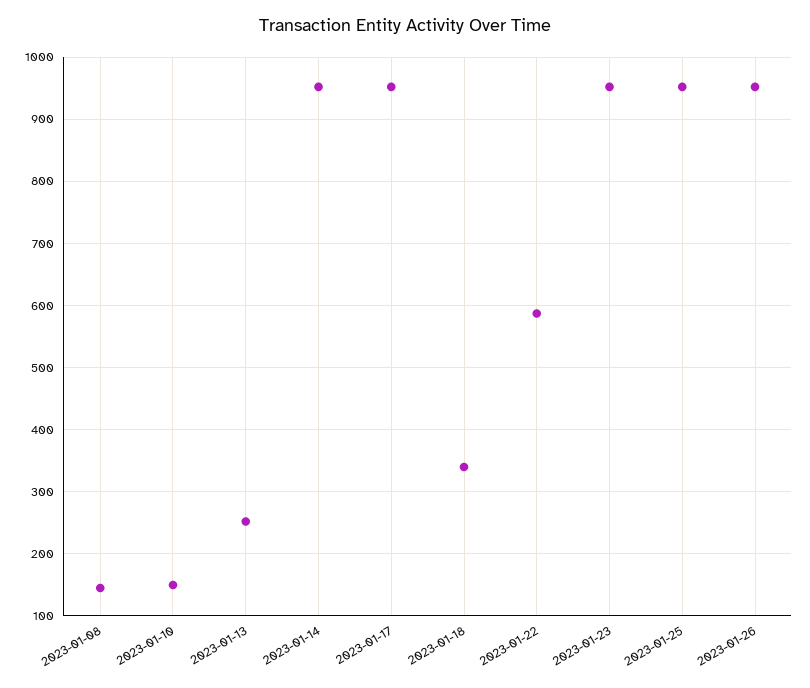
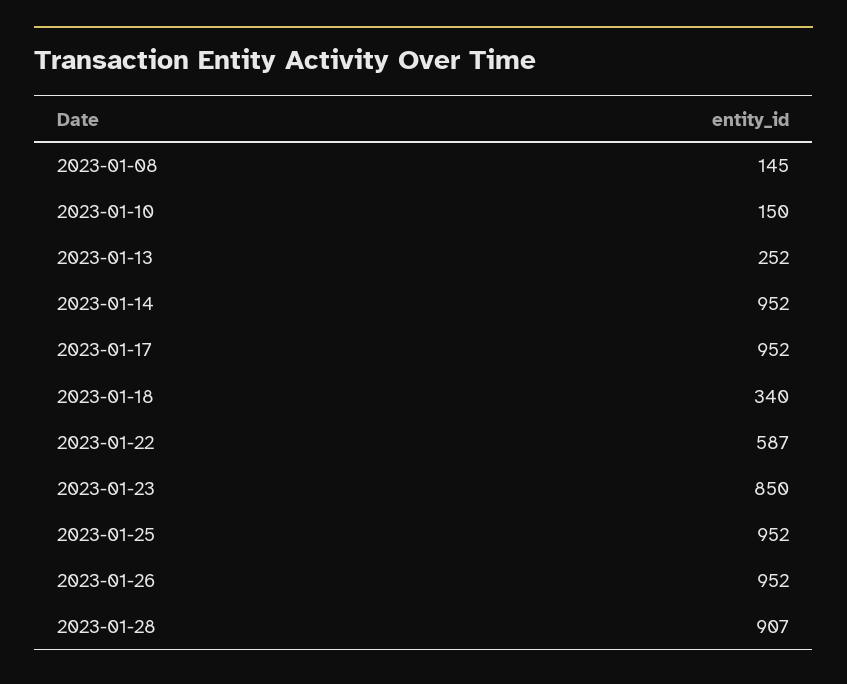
2023-01-23: 950 -> 850
2023-01-28: none -> 907

